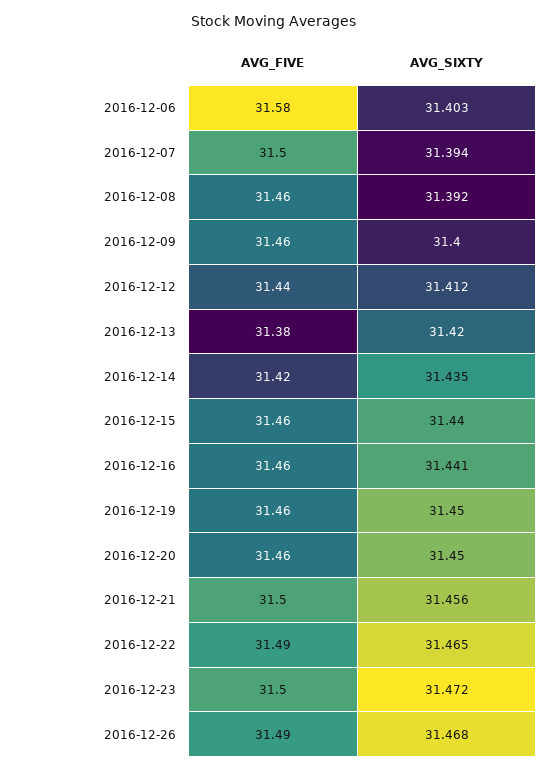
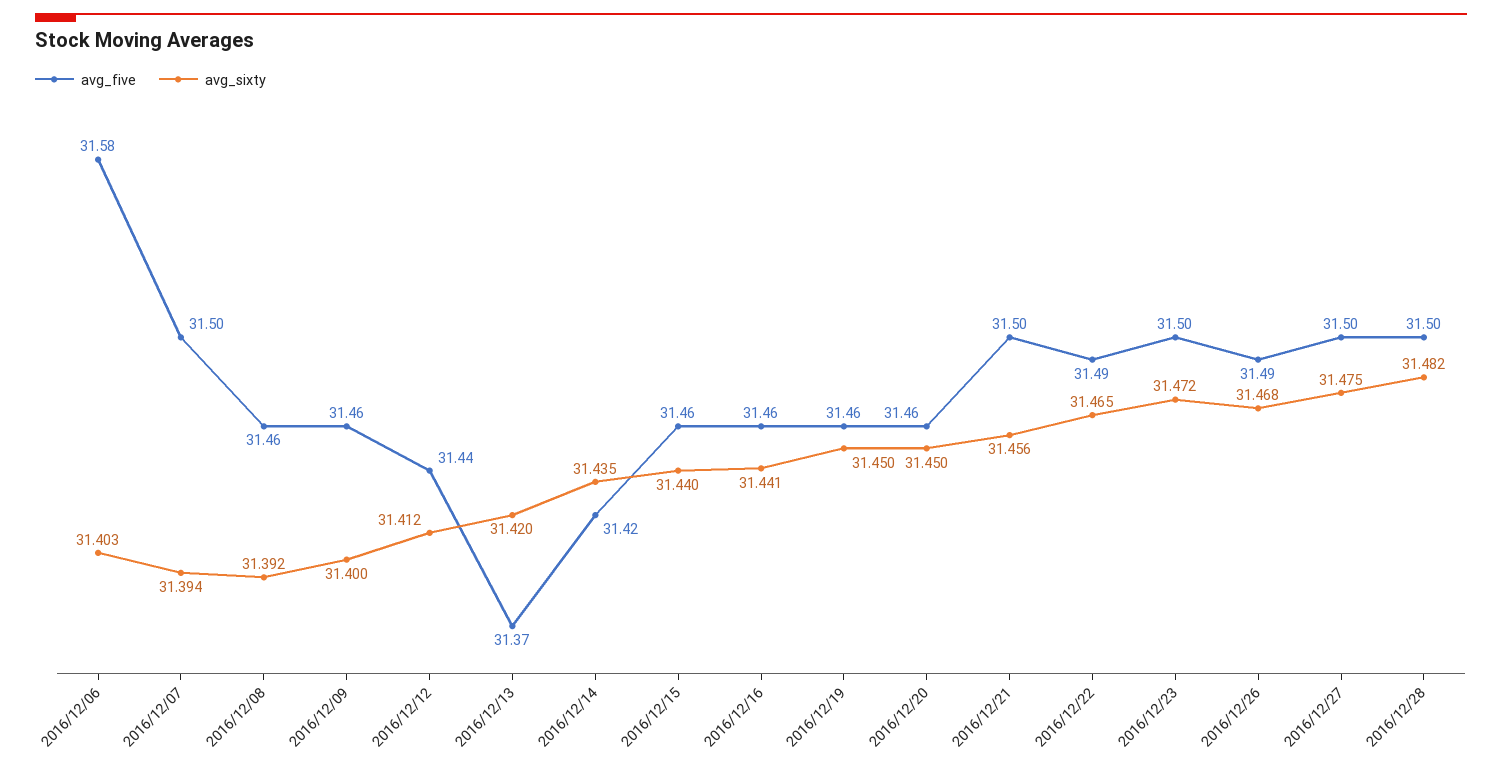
AVG_FIVE, 2016-12-13: 31.38 -> 31.37
AVG_FIVE, 2016/12/27: none -> 31.5
AVG_SIXTY, 2016/12/27: none -> 31.475
AVG_FIVE, 2016/12/28: none -> 31.5
AVG_SIXTY, 2016/12/28: none -> 31.482

